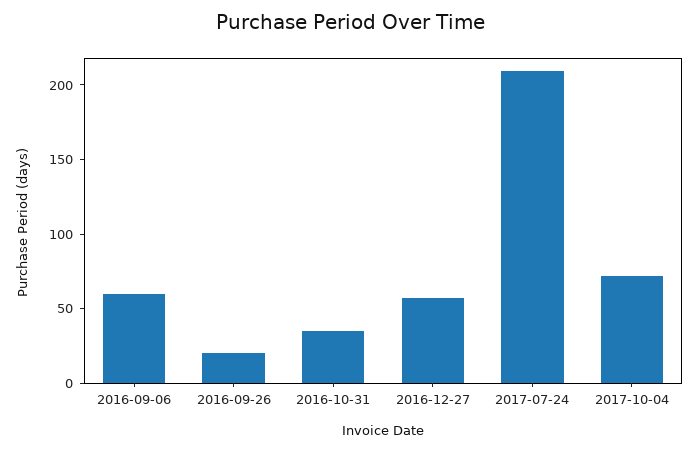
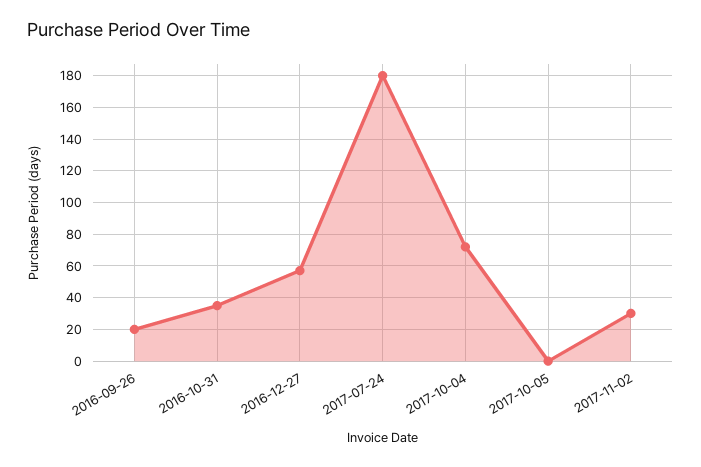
2016-09-06: 60 -> none
2017-07-24: 210 -> 180
2017-10-05: none -> 0
2017-11-02: none -> 30

